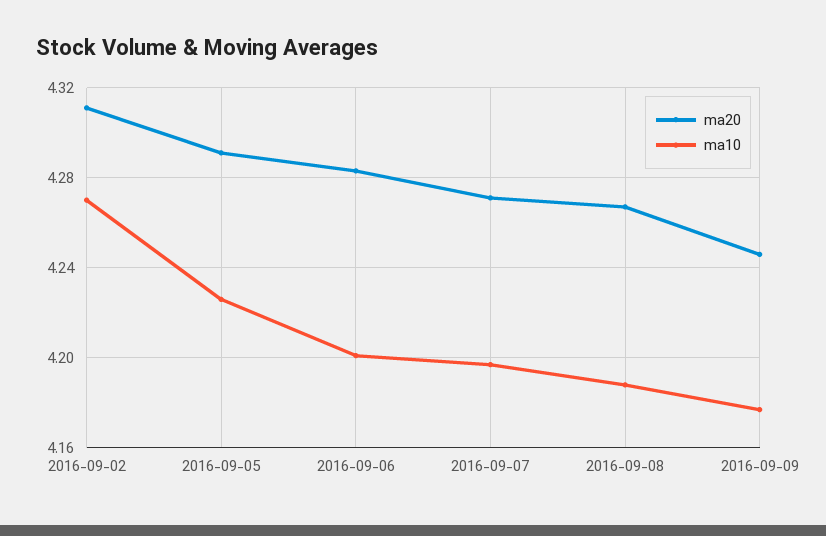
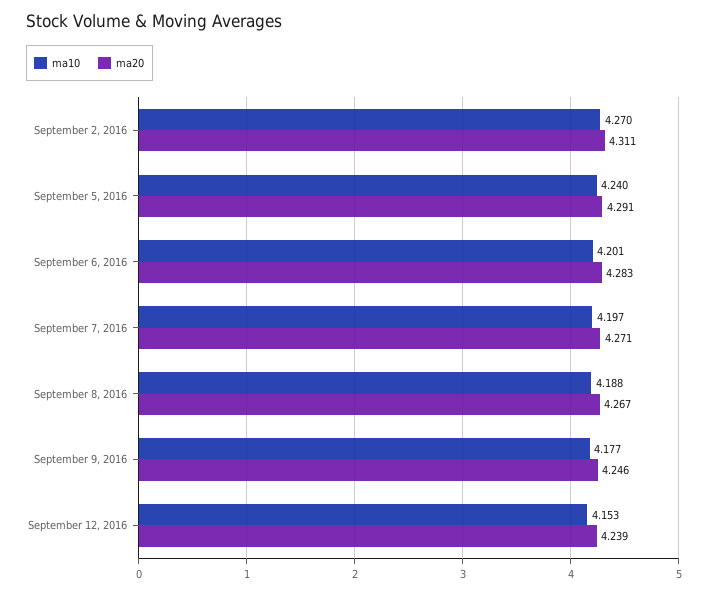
ma10, 2016-09-05: 4.225 -> 4.24
ma10, September 12, 2016: none -> 4.153
ma20, September 12, 2016: none -> 4.239

